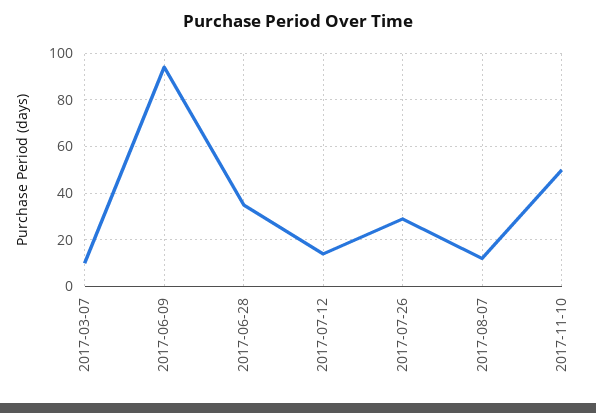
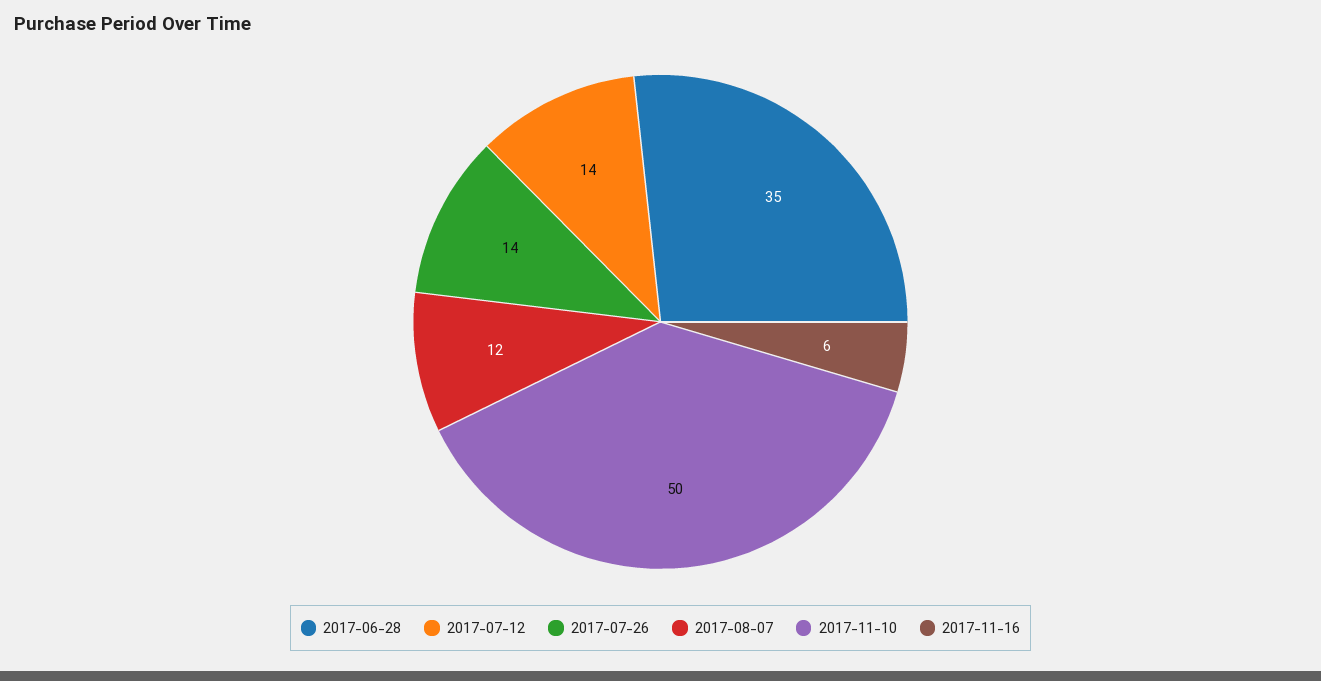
2017-03-07: 10 -> none
2017-06-09: 95 -> none
2017-07-26: 30 -> 14
2017-11-16: none -> 6

